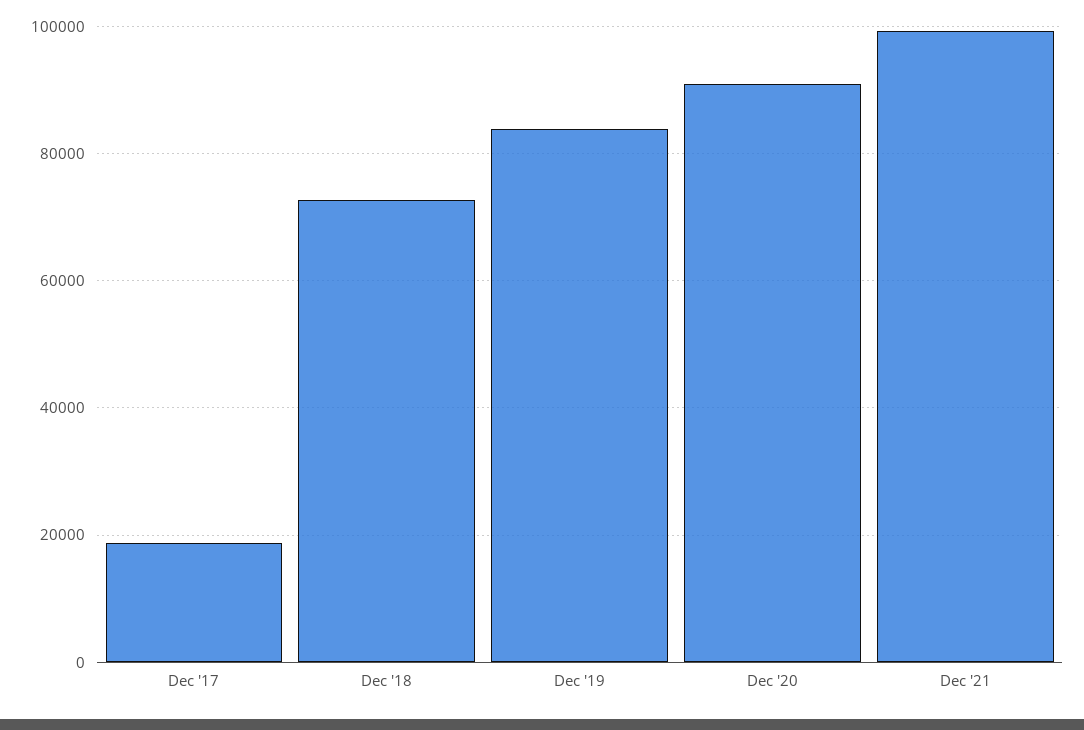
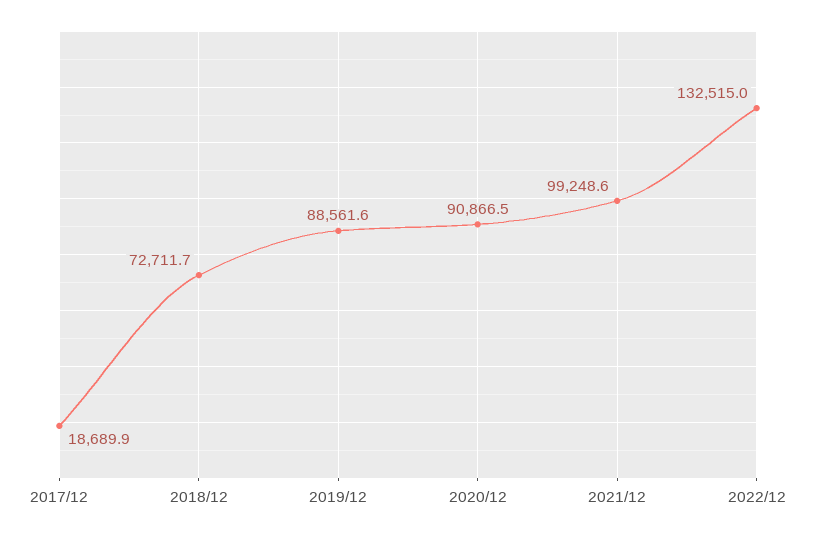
Dec '19: 84000 -> 88561.6
2022/12: none -> 132515

